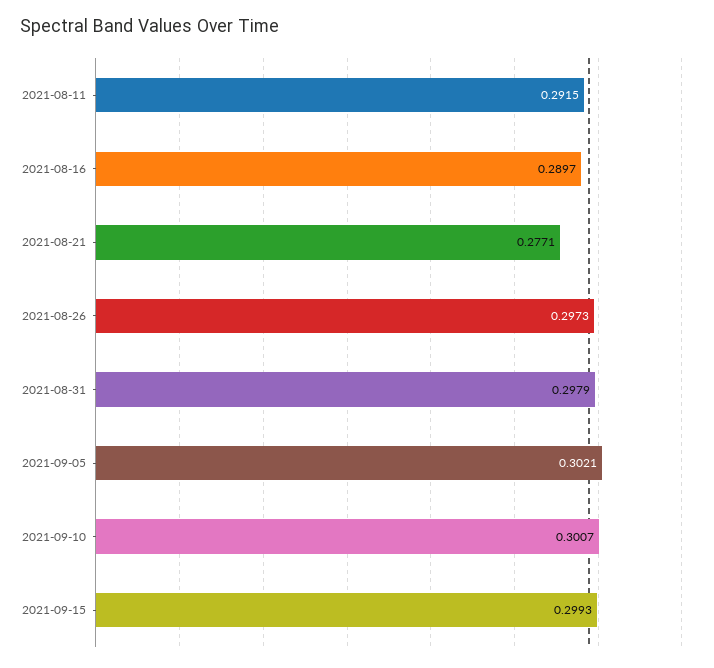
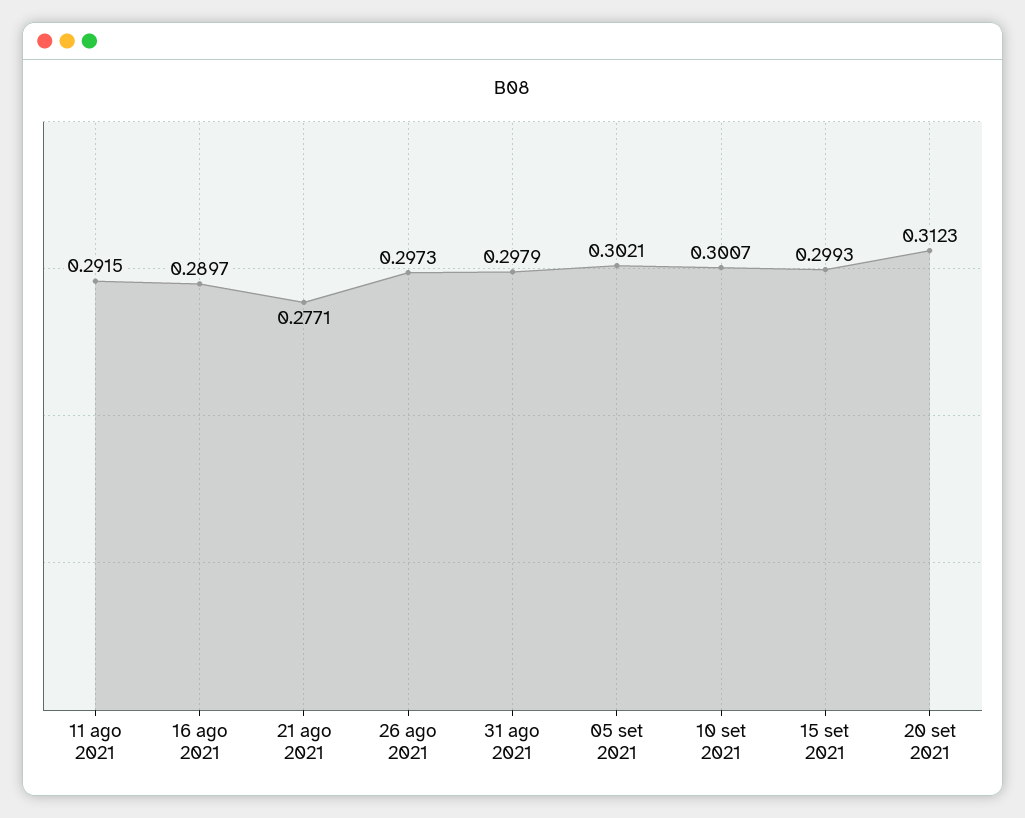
20 set 2021: none -> 0.3123

